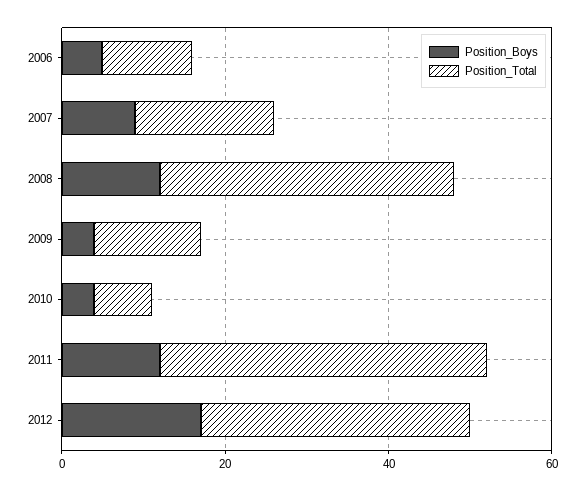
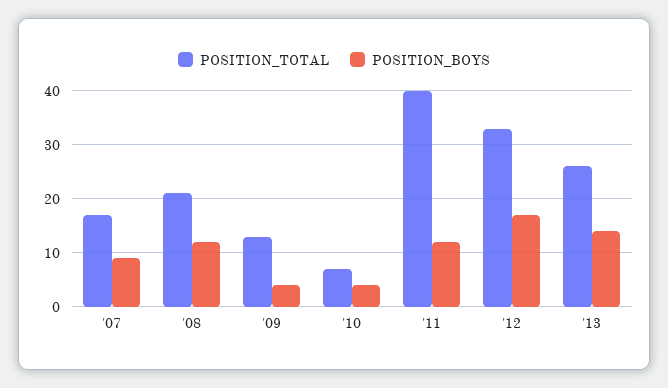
Position_Boys, 2006: 5 -> none
Position_Total, 2006: 10 -> none
Position_Total, 2008: 35 -> 20
Position_Total, '13: none -> 25
Position_Boys, '13: none -> 15

